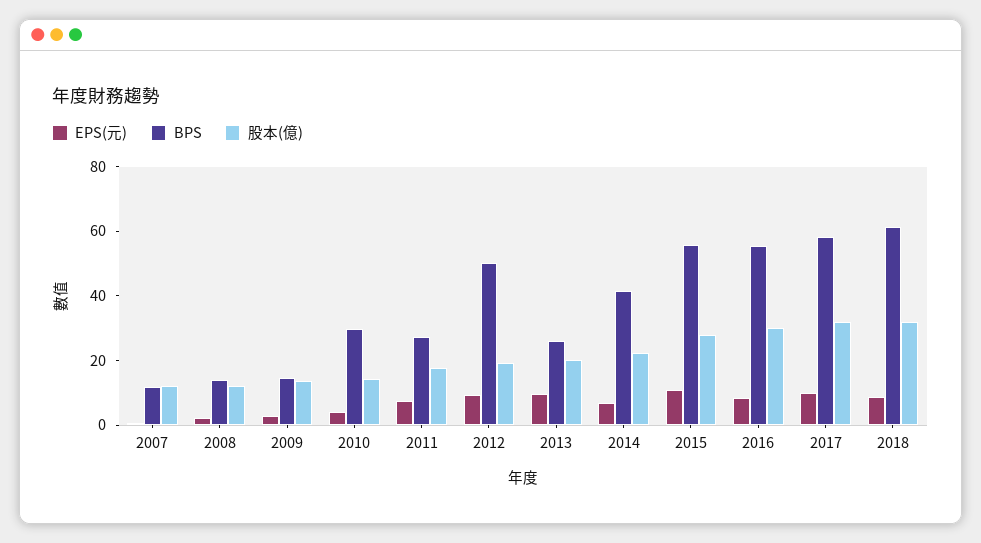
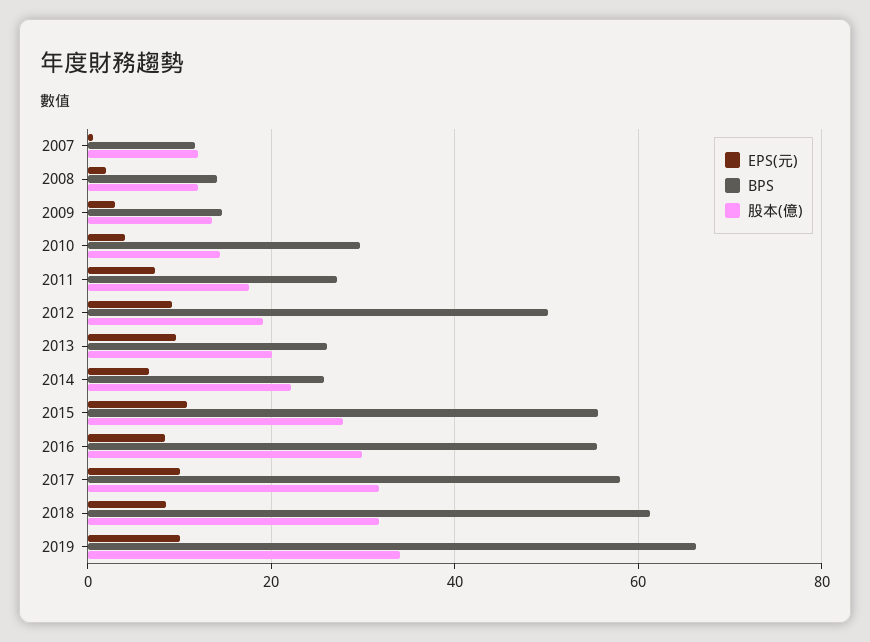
BPS, 2014: 40 -> 26
EPS(元), 2019: none -> 10
BPS, 2019: none -> 66
股本(億), 2019: none -> 34

